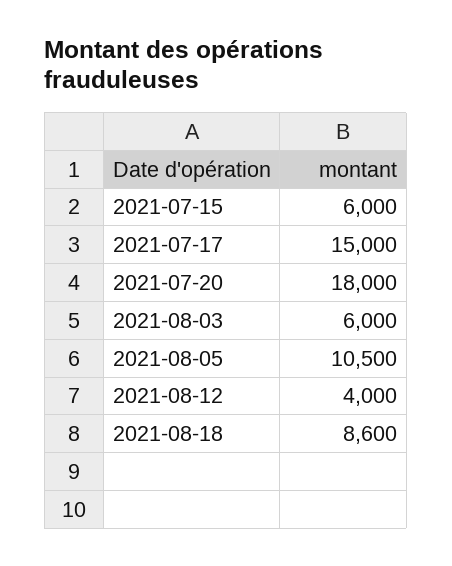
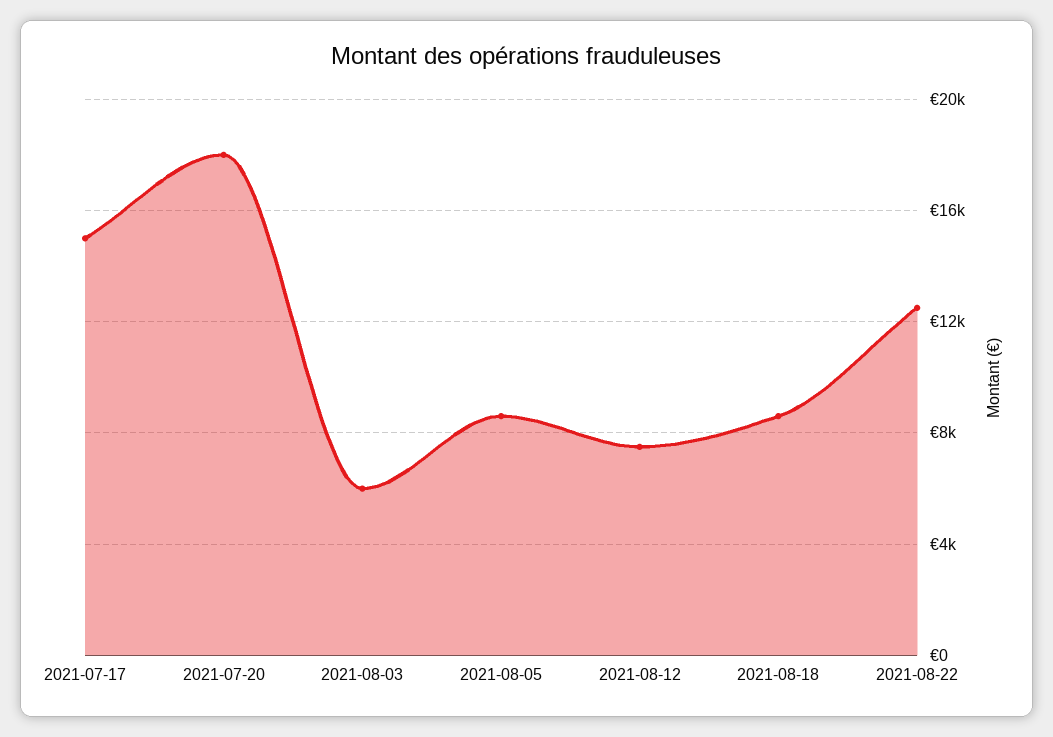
2021-07-15: 6000 -> none
2021-08-05: 10500 -> 8500
2021-08-12: 4000 -> 7500
2021-08-22: none -> 12500

